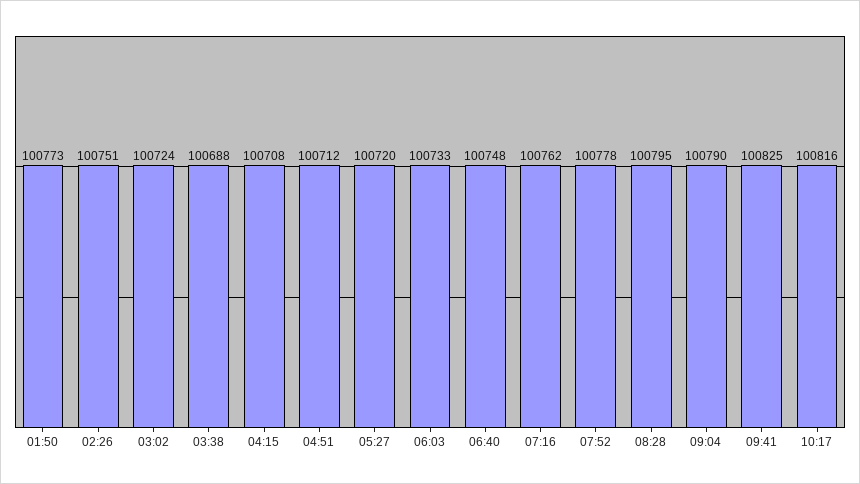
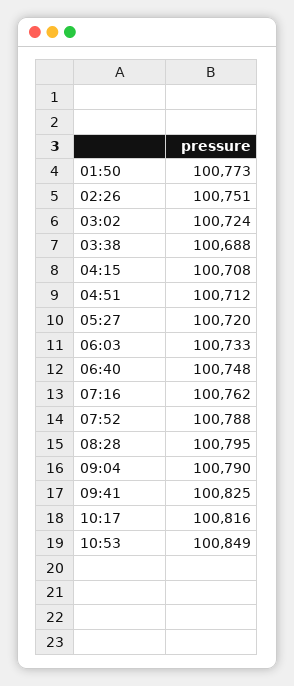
07:52: 100778 -> 100788
10:53: none -> 100849

